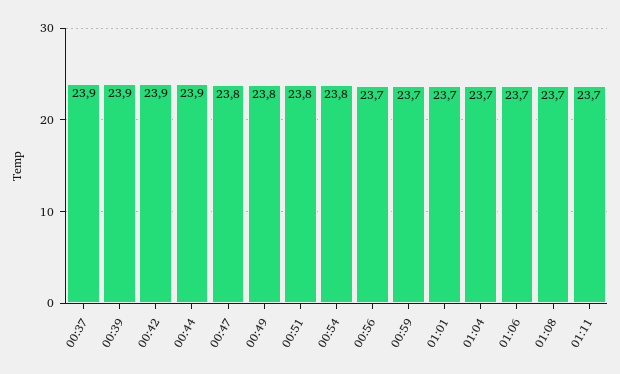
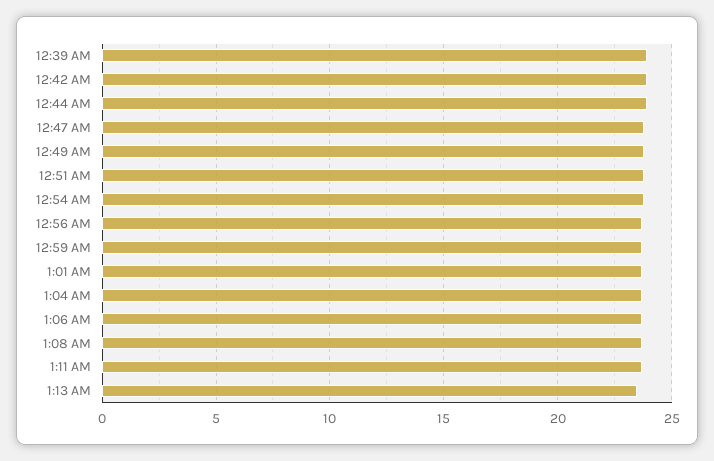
00:37: 23.9 -> none
1:13 AM: none -> 23.5

